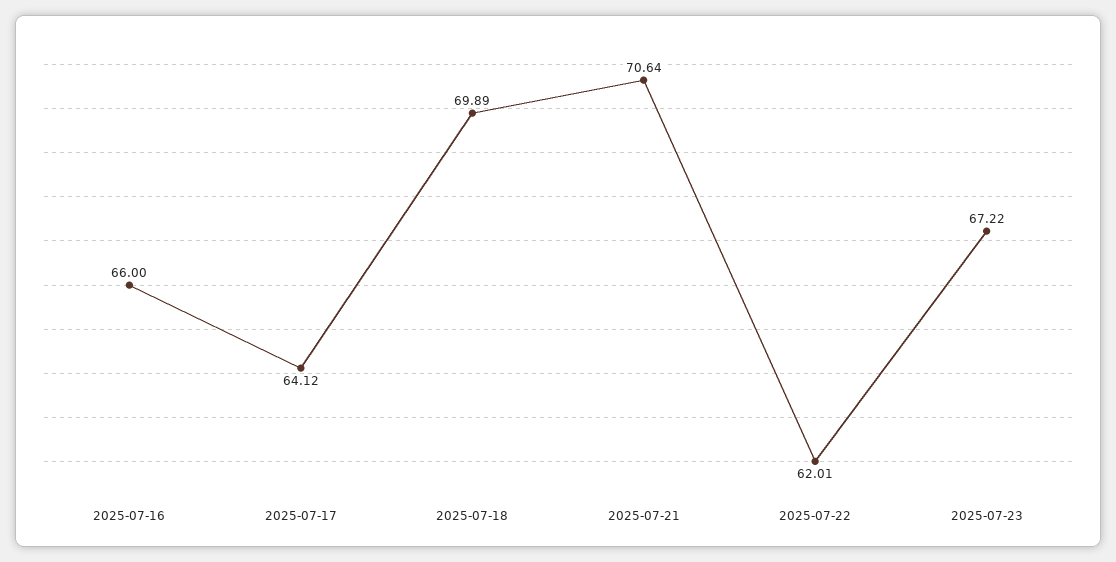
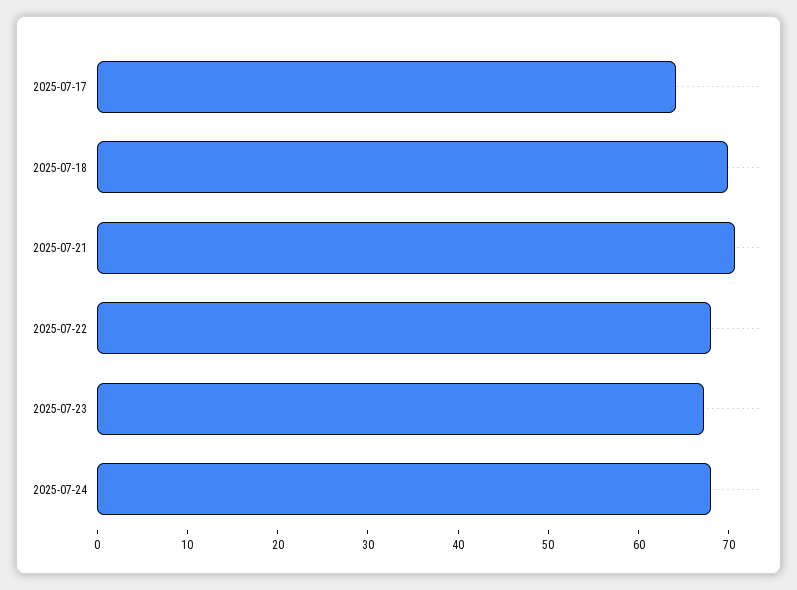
2025-07-16: 66 -> none
2025-07-22: 62.01 -> 68
2025-07-24: none -> 68

